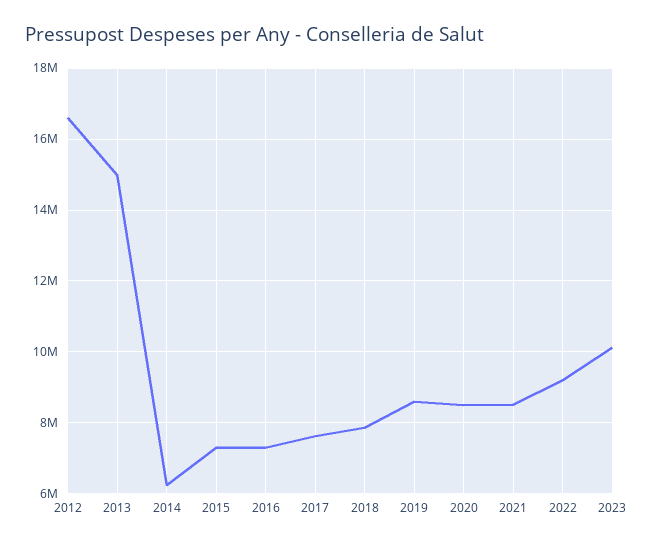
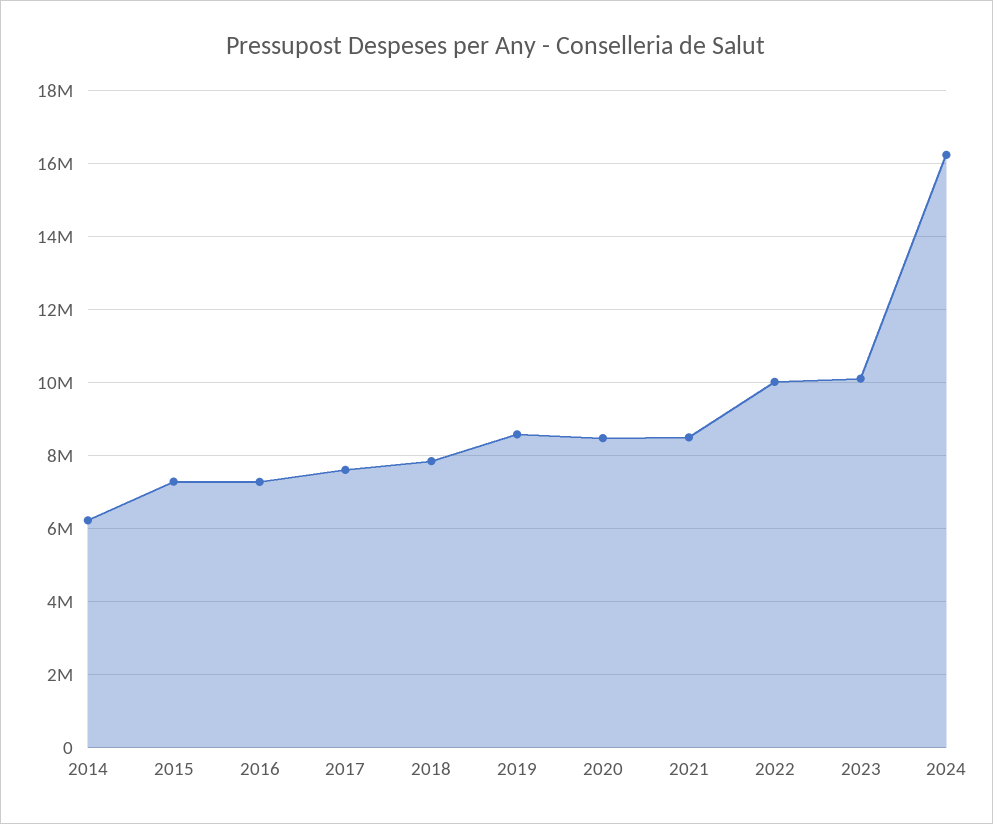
2012: 16600000 -> none
2013: 15000000 -> none
2022: 9200000 -> 10000000
2024: none -> 16200000

